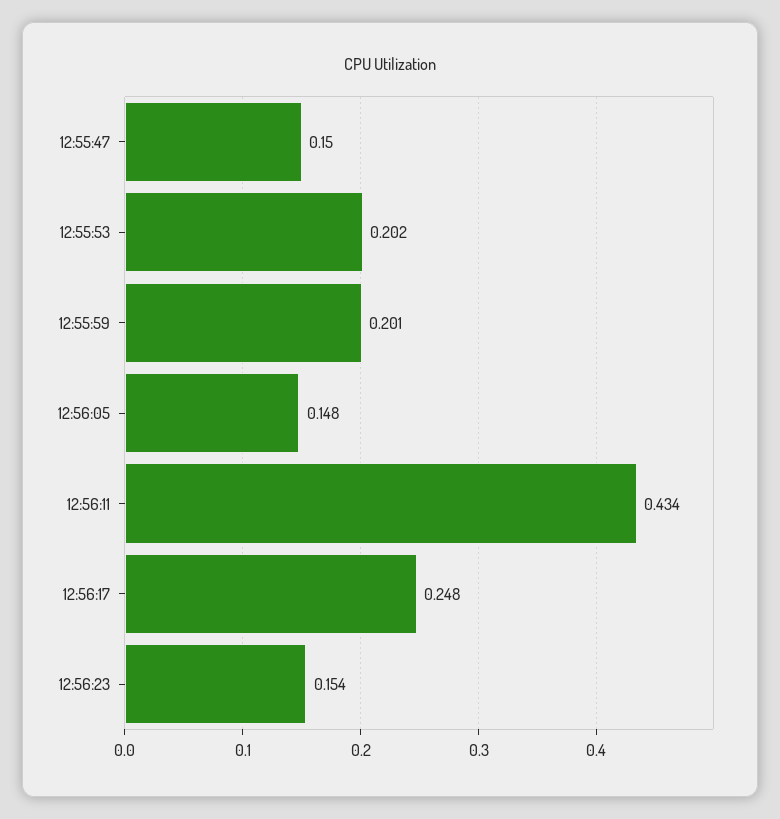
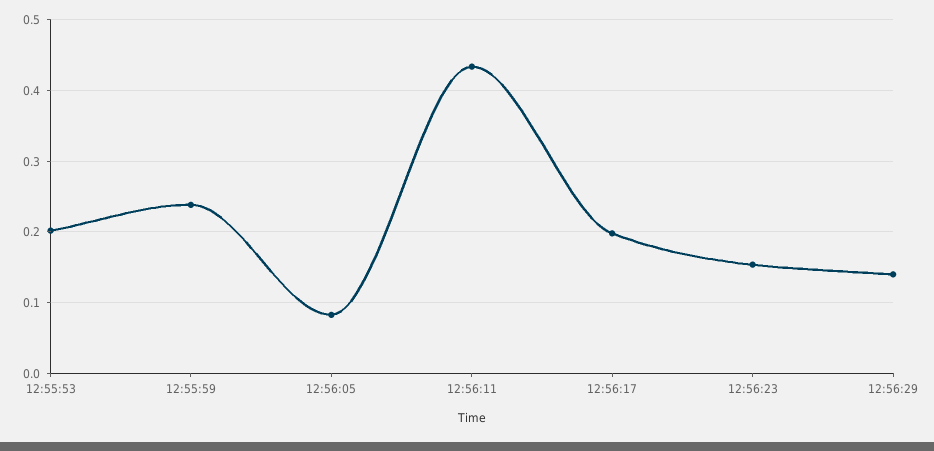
12:55:47: 0.15 -> none
12:55:59: 0.201 -> 0.24
12:56:05: 0.148 -> 0.08
12:56:17: 0.248 -> 0.2
12:56:29: none -> 0.14

